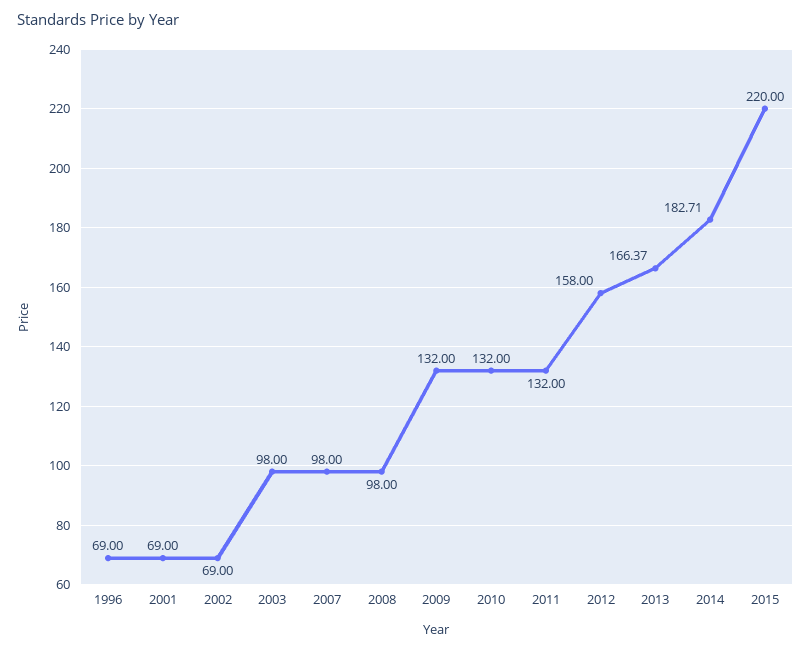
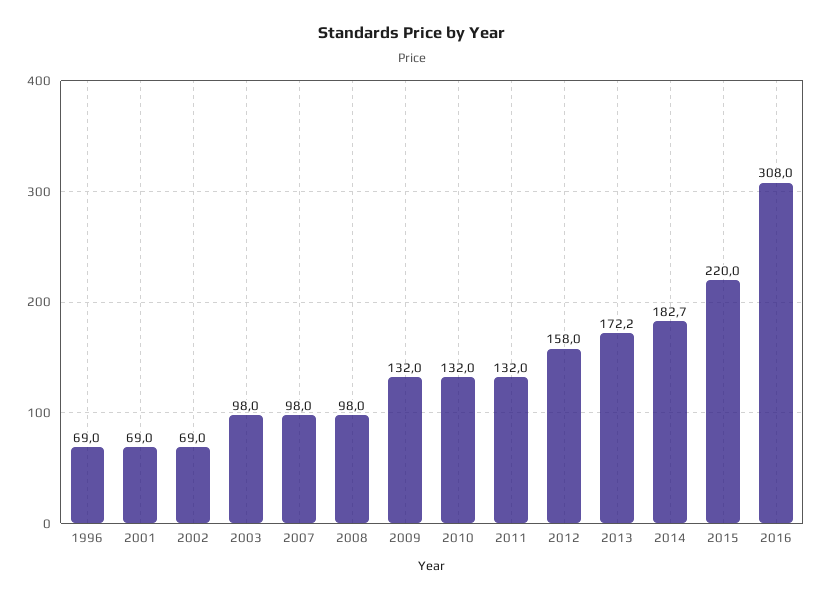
2013: 166.37 -> 172.2
2016: none -> 308

